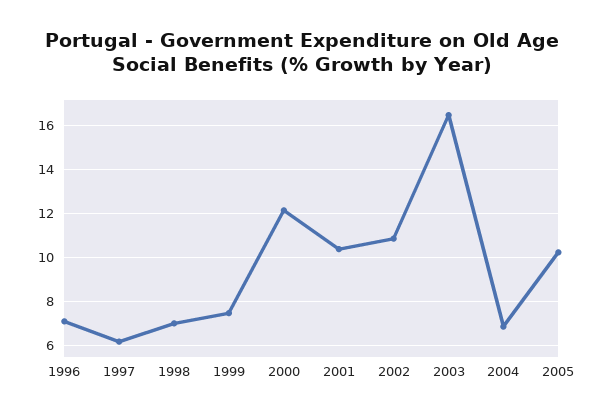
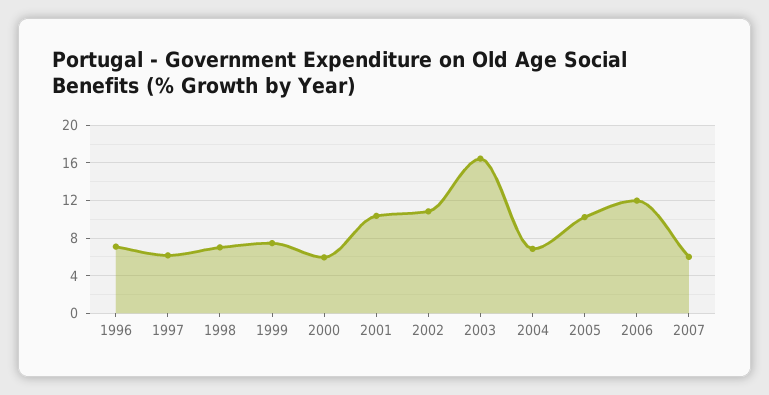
2000: 12 -> 6
2006: none -> 12
2007: none -> 6

